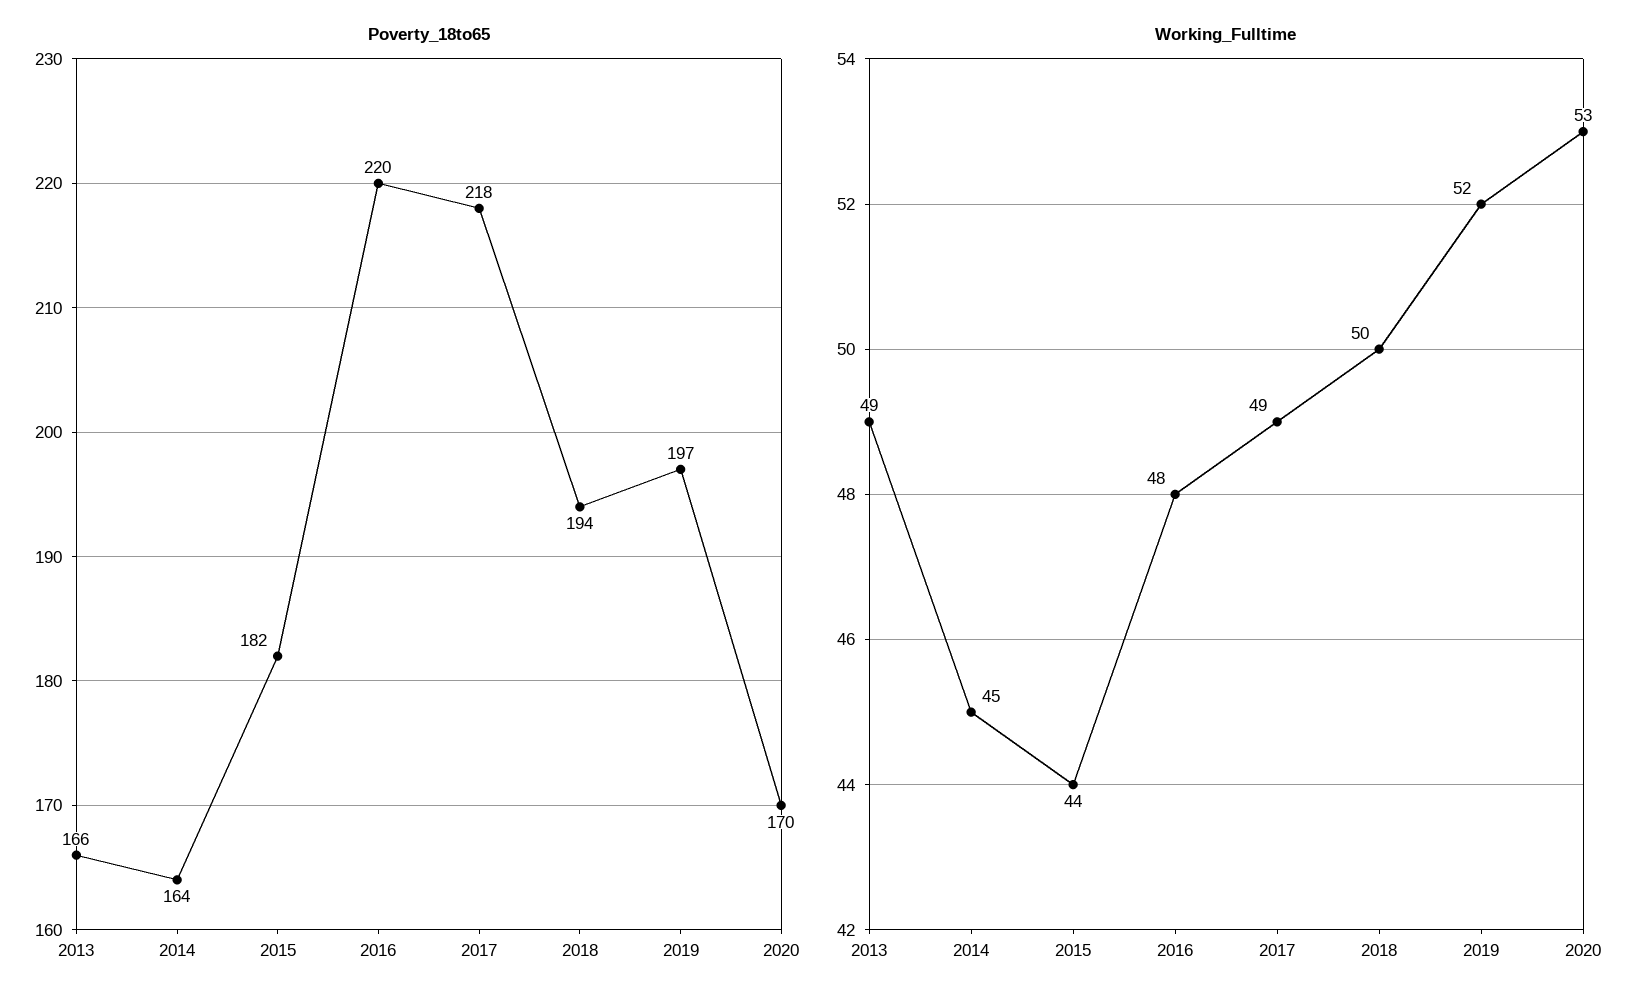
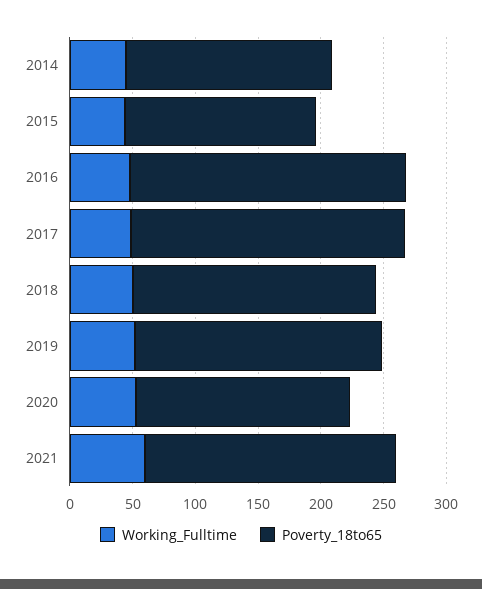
Poverty_18to65, 2013: 166 -> none
Poverty_18to65, 2015: 182 -> 150
Working_Fulltime, 2013: 49 -> none
Working_Fulltime, 2021: none -> 60
Poverty_18to65, 2021: none -> 200

